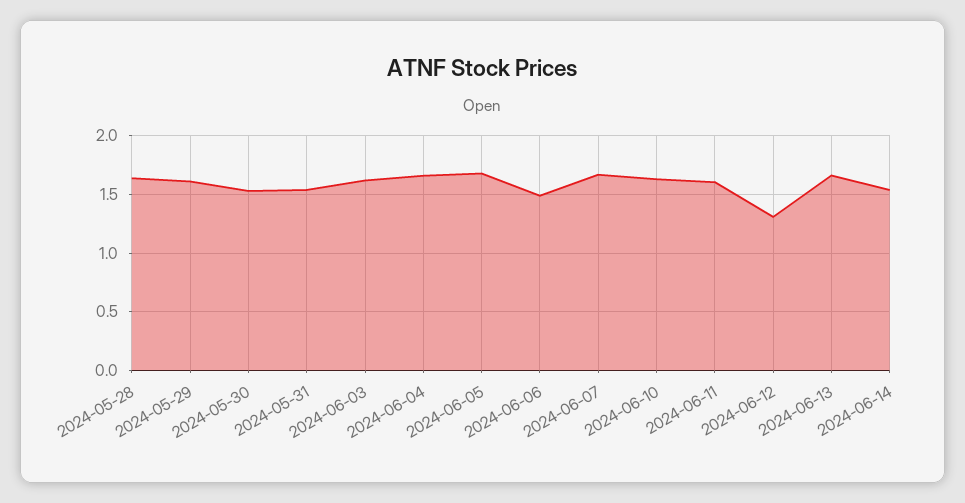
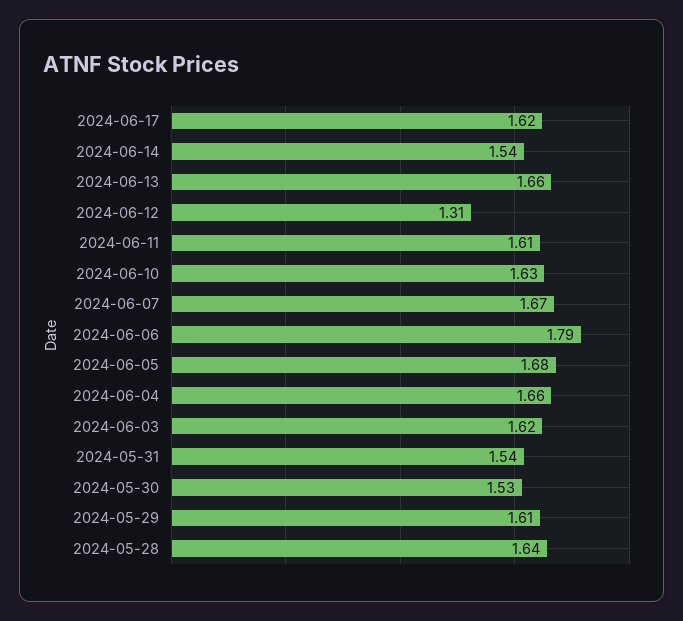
2024-06-06: 1.5 -> 1.79
2024-06-17: none -> 1.62

